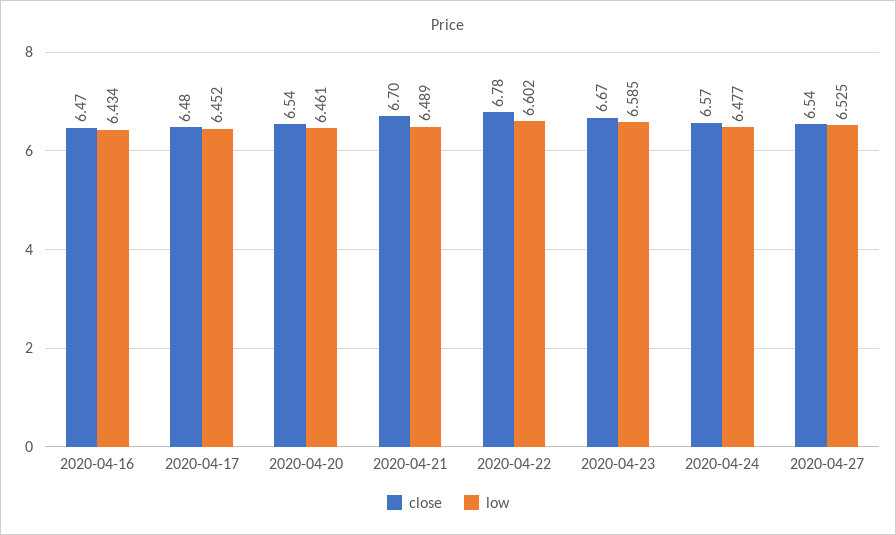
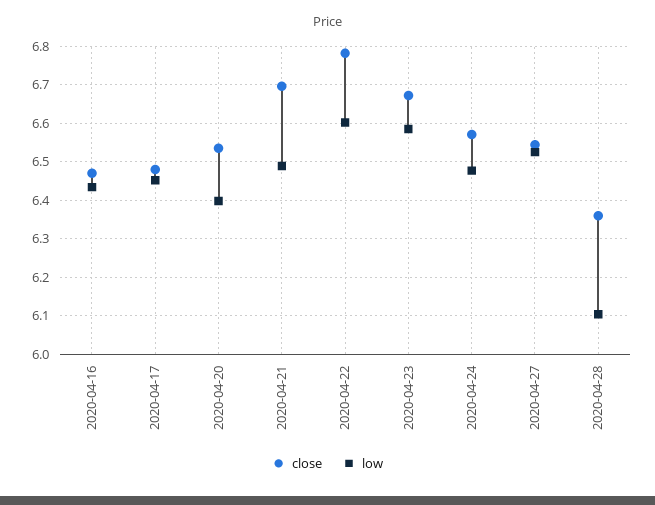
low, 2020-04-20: 6.461 -> 6.4
close, 2020-04-28: none -> 6.36
low, 2020-04-28: none -> 6.1

